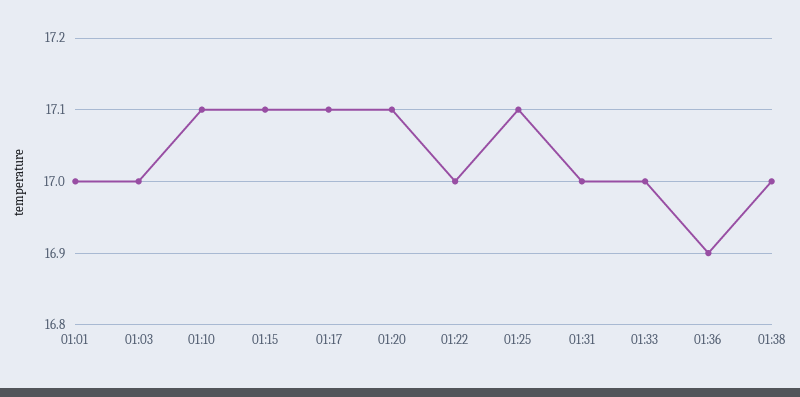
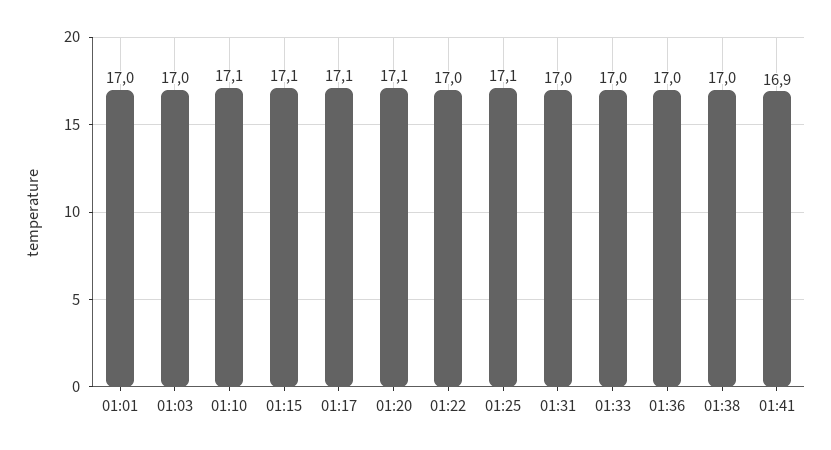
01:36: 16.9 -> 17
01:41: none -> 16.9

